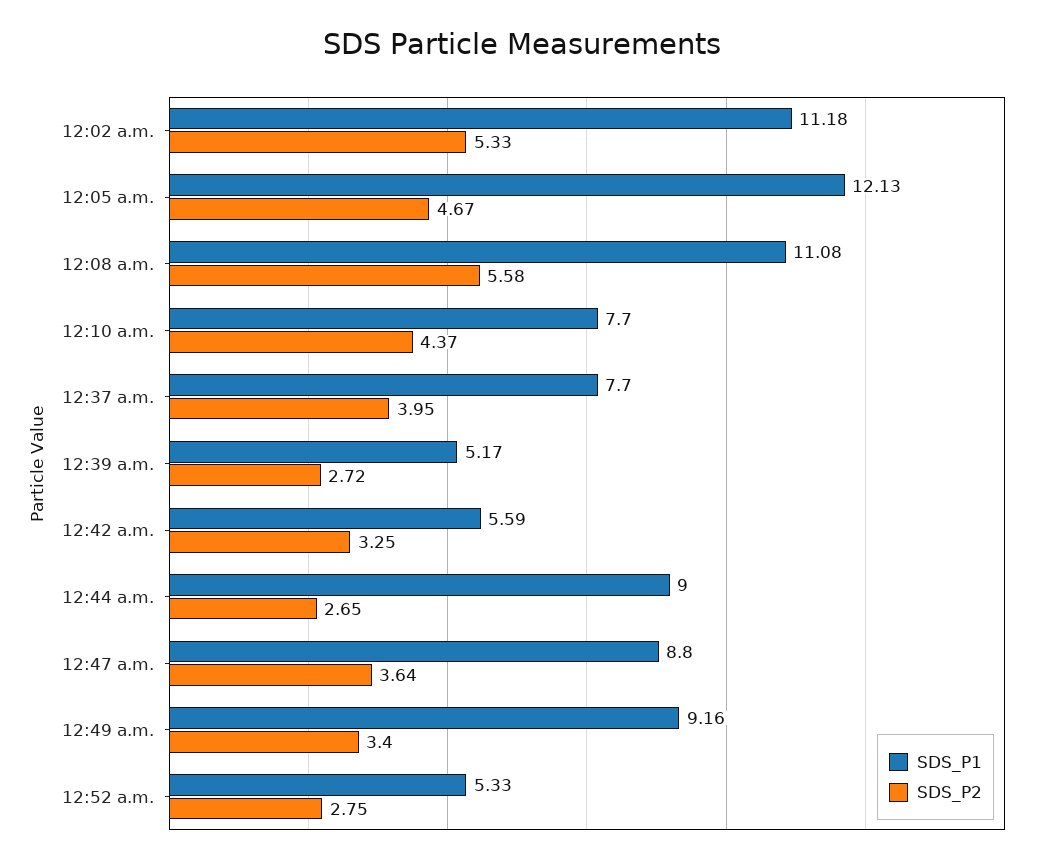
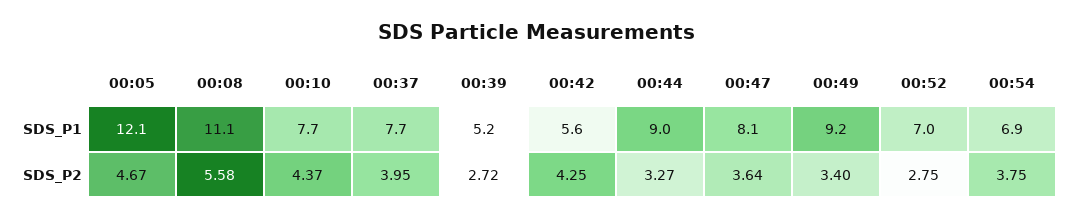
SDS_P1, 12:02 a.m.: 11.18 -> none
SDS_P2, 12:02 a.m.: 5.33 -> none
SDS_P2, 12:42 a.m.: 3.25 -> 4.25
SDS_P2, 12:44 a.m.: 2.65 -> 3.27
SDS_P1, 12:47 a.m.: 8.8 -> 8.1
SDS_P1, 12:52 a.m.: 5.33 -> 7
SDS_P1, 00:54: none -> 6.9
SDS_P2, 00:54: none -> 3.75

